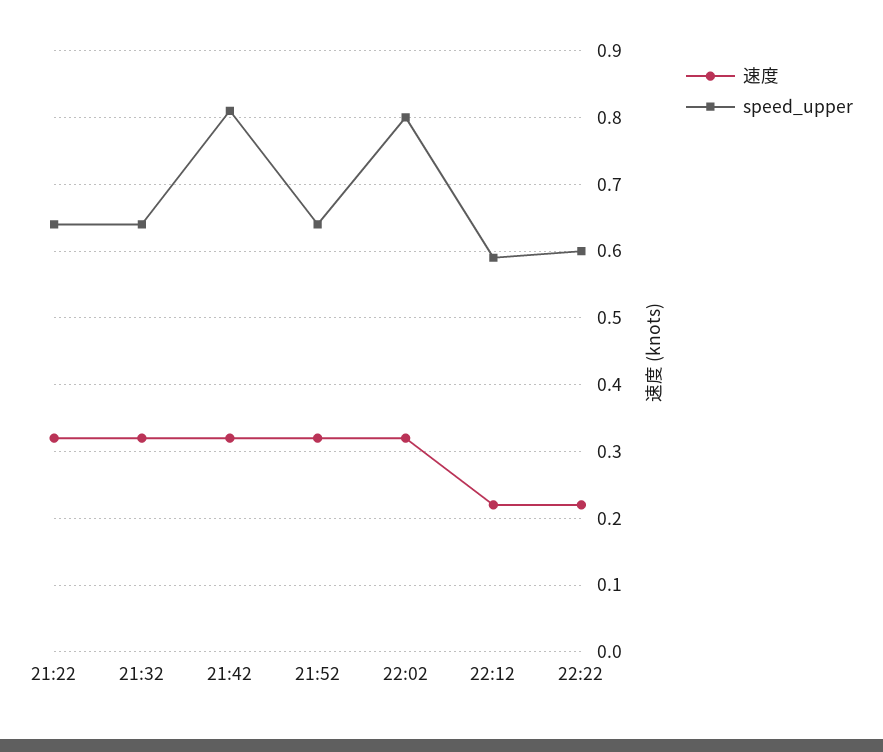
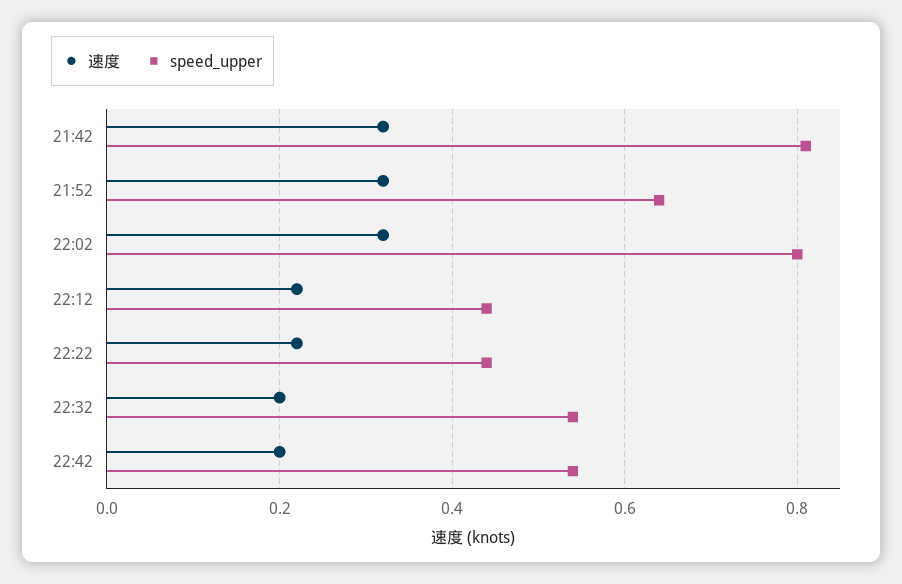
速度, 21:22: 0.32 -> none
speed_upper, 21:22: 0.64 -> none
速度, 21:32: 0.32 -> none
speed_upper, 21:32: 0.64 -> none
speed_upper, 22:12: 0.59 -> 0.45
speed_upper, 22:22: 0.6 -> 0.45
速度, 22:32: none -> 0.2
speed_upper, 22:32: none -> 0.55
速度, 22:42: none -> 0.2
speed_upper, 22:42: none -> 0.55

